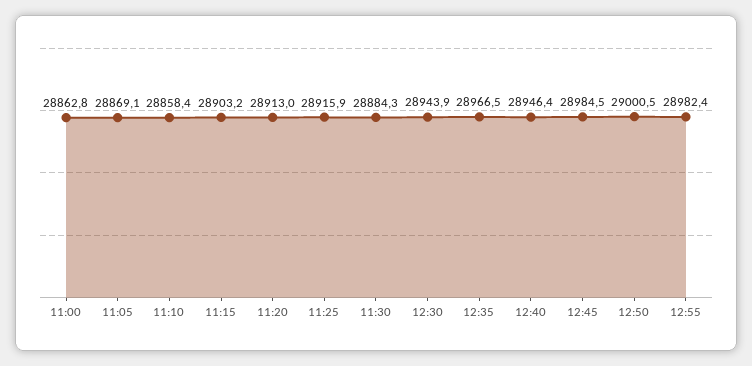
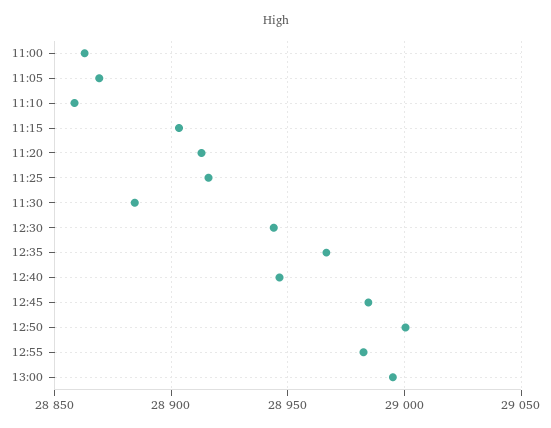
13:00: none -> 28995

